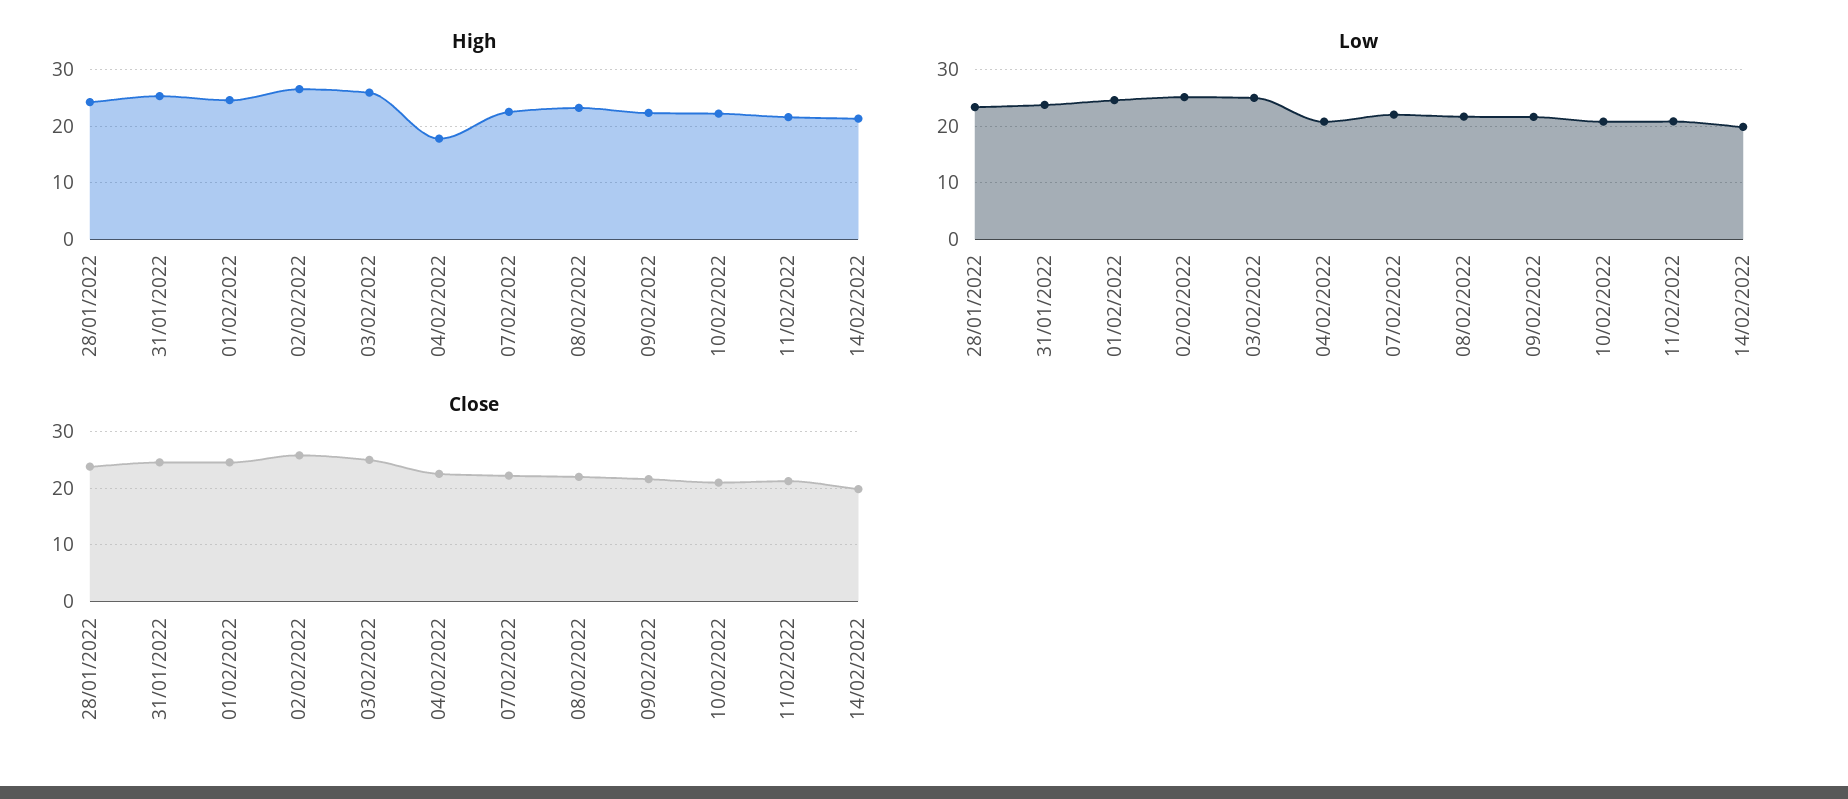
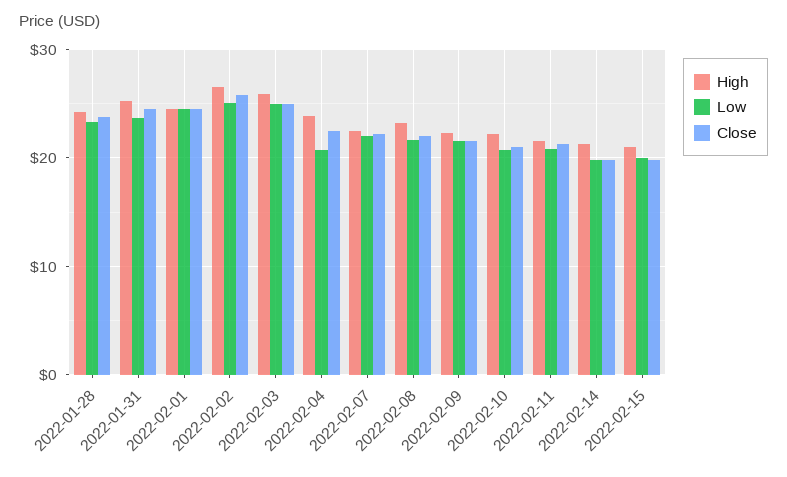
High, 04/02/2022: 18 -> 24
High, 2022-02-15: none -> 21
Low, 2022-02-15: none -> 20
Close, 2022-02-15: none -> 20

